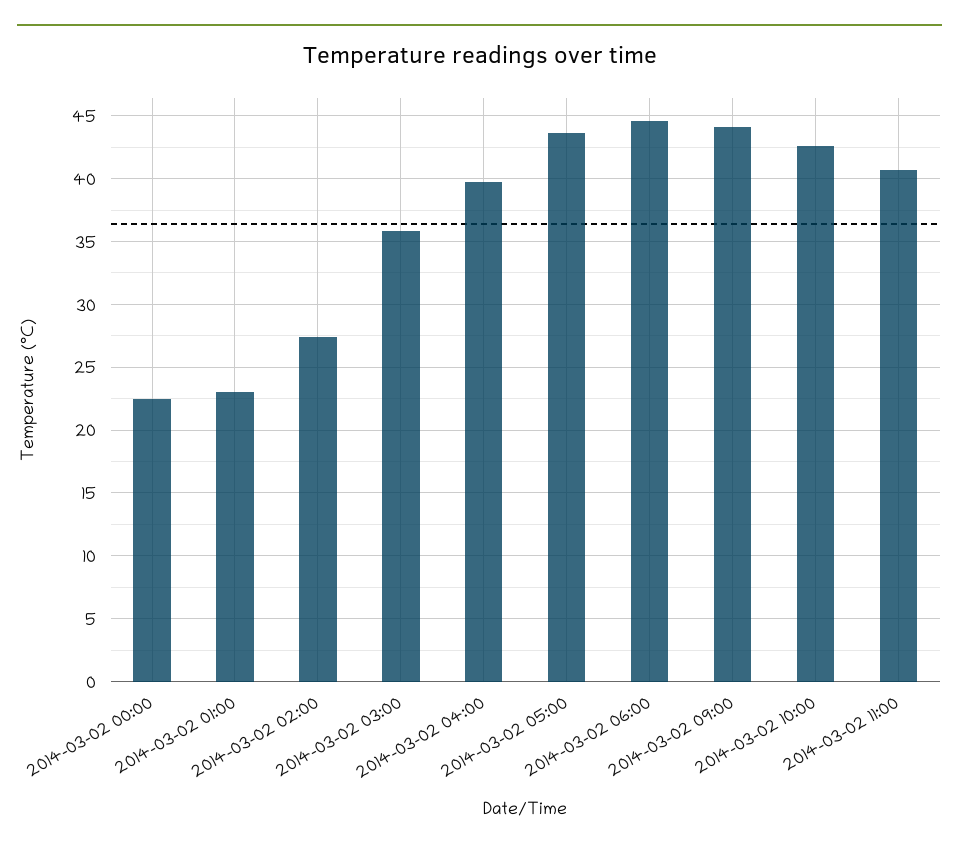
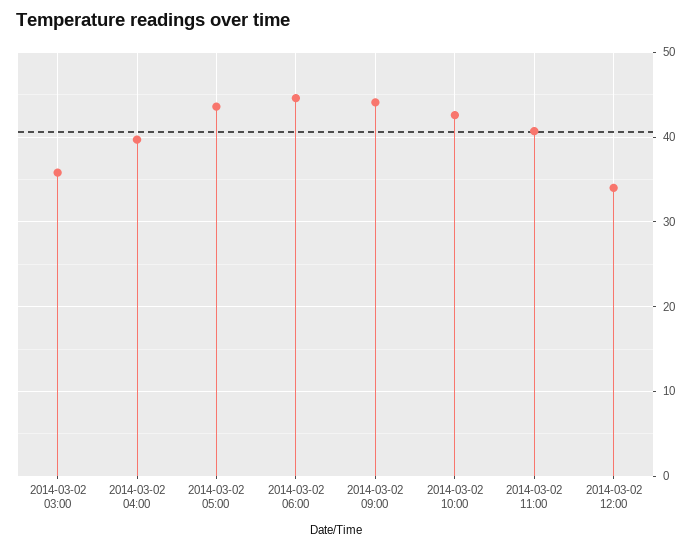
2014-03-02 00:00: 22.5 -> none
2014-03-02 01:00: 23 -> none
2014-03-02 02:00: 27.5 -> none
2014-03-02 12:00: none -> 34

